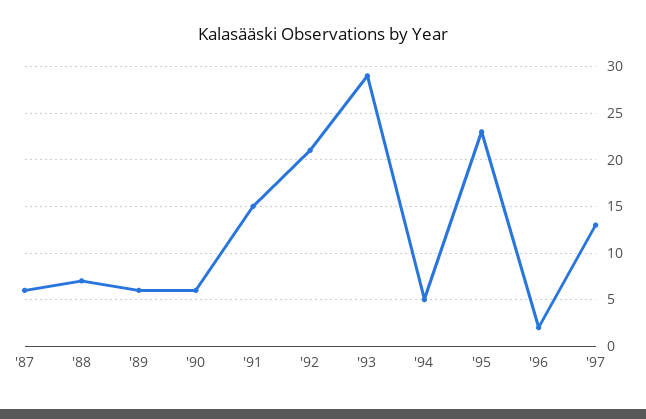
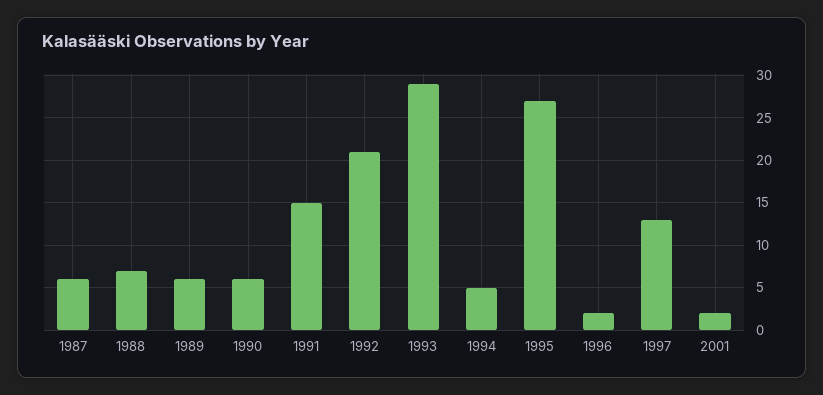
'95: 23 -> 27
2001: none -> 2

